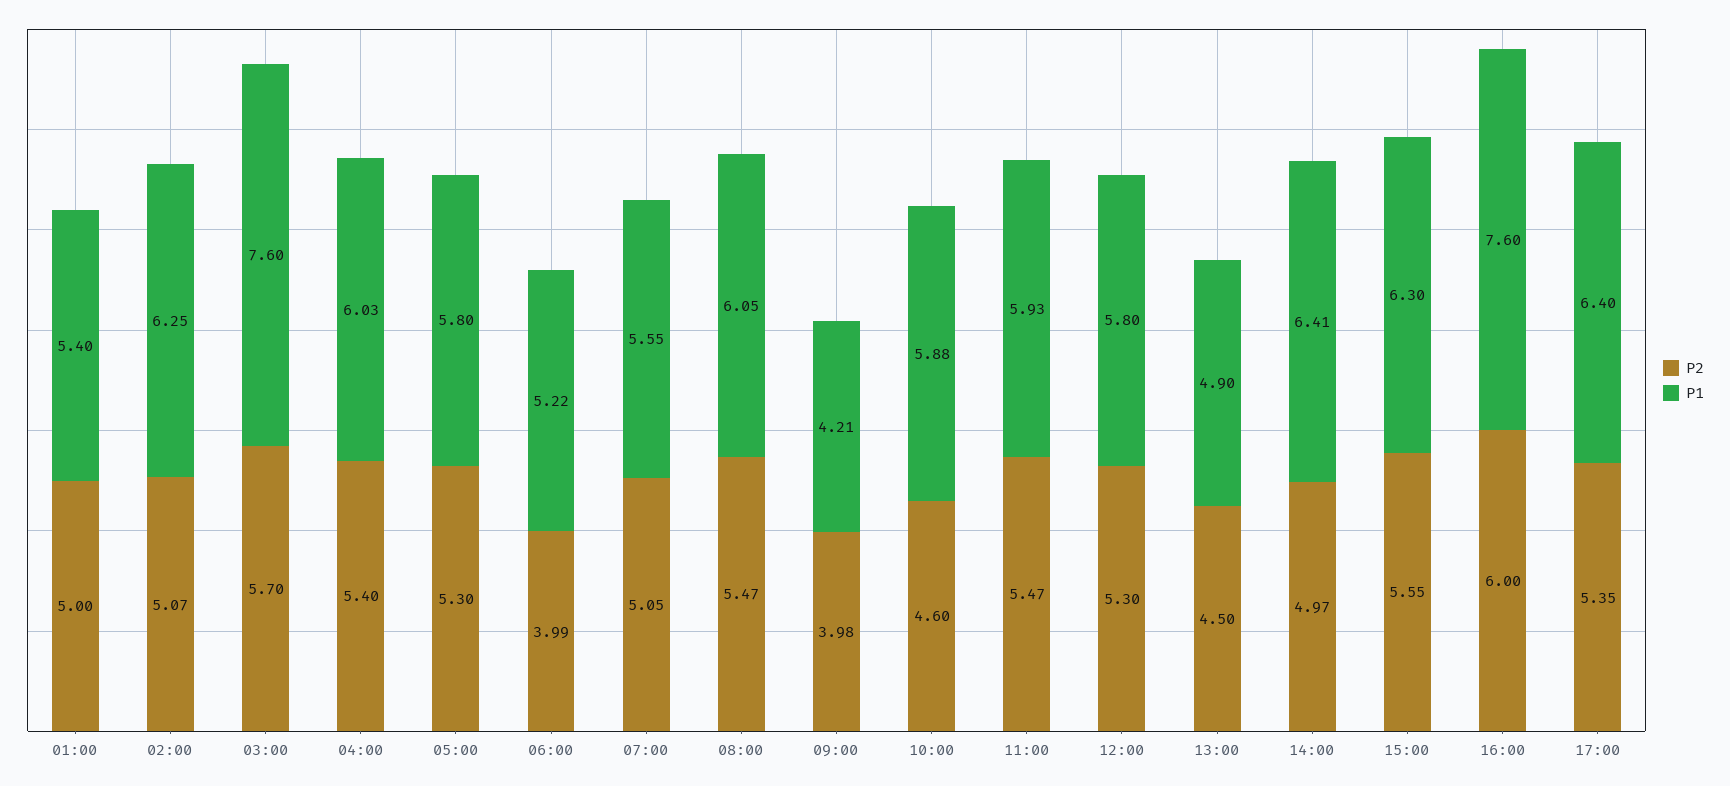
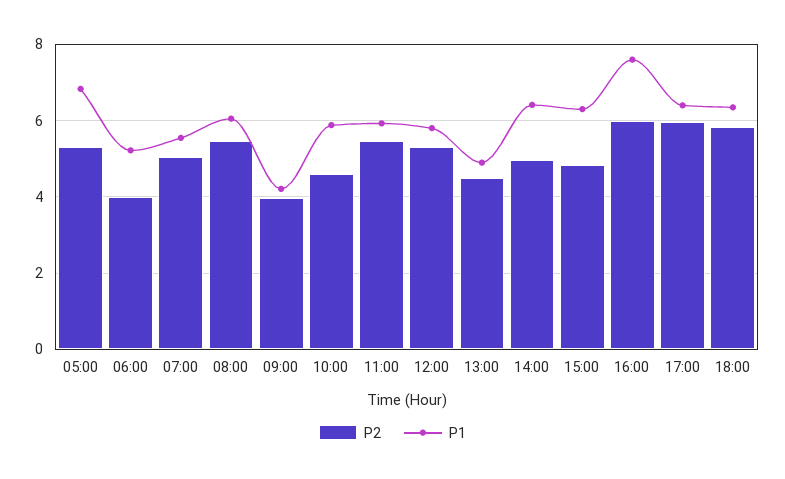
P2, 01:00: 5 -> none
P1, 01:00: 5.4 -> none
P2, 02:00: 5.07 -> none
P1, 02:00: 6.25 -> none
P2, 03:00: 5.7 -> none
P1, 03:00: 7.6 -> none
P2, 04:00: 5.4 -> none
P1, 04:00: 6.03 -> none
P1, 05:00: 5.8 -> 6.8
P2, 15:00: 5.55 -> 4.8
P2, 17:00: 5.35 -> 6
P2, 18:00: none -> 5.8
P1, 18:00: none -> 6.4

